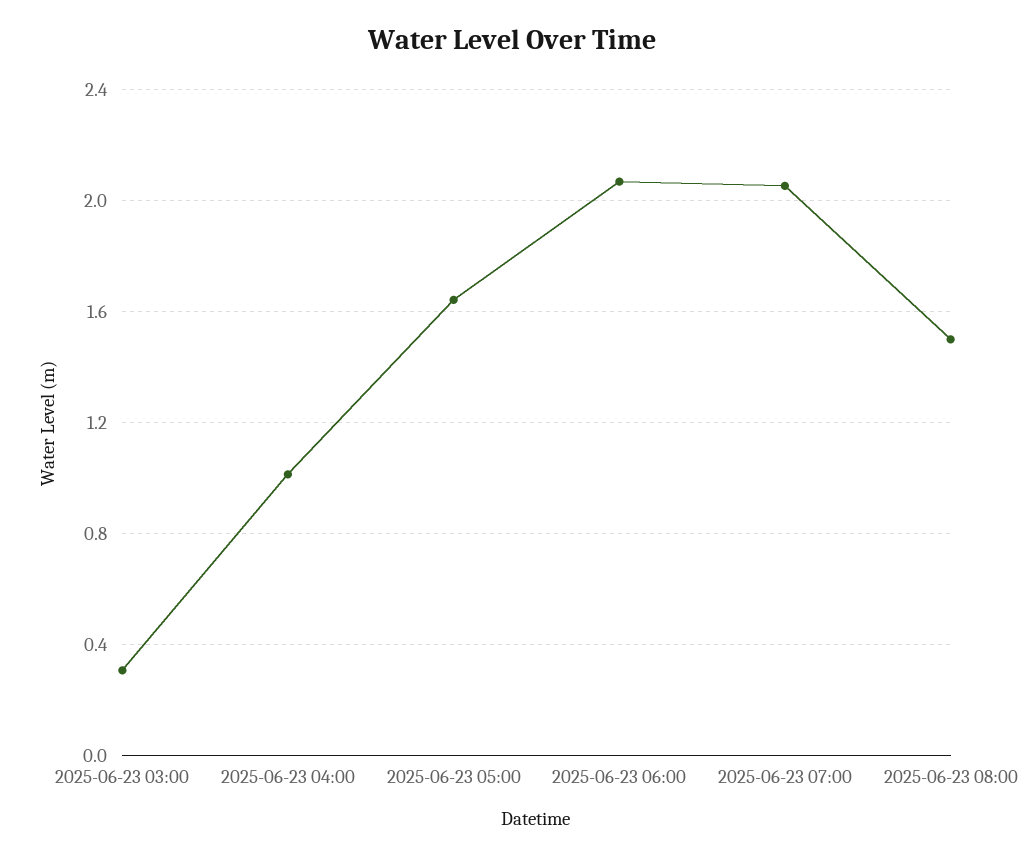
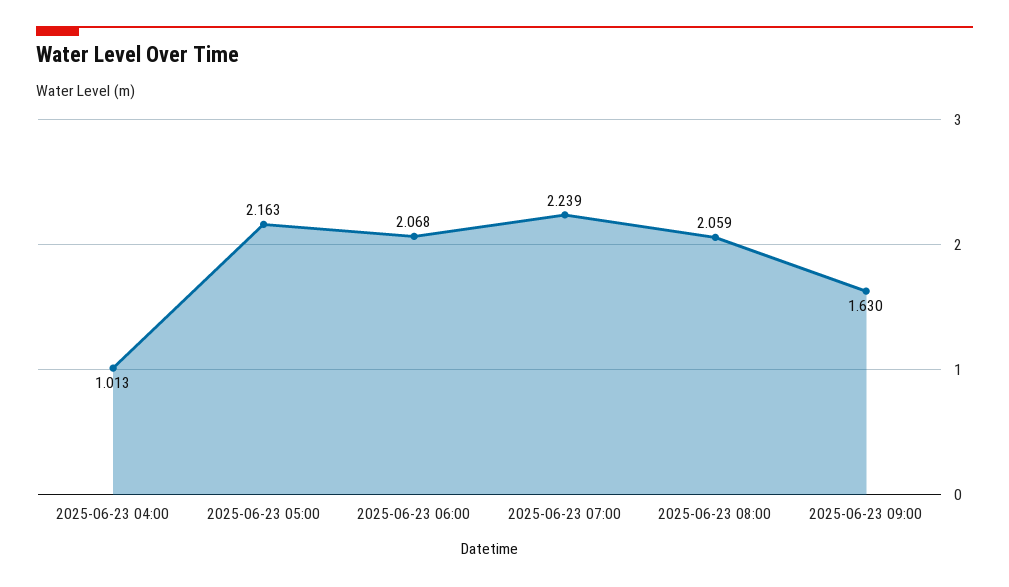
2025-06-23 03:00: 0.3 -> none
2025-06-23 05:00: 1.65 -> 2.163
2025-06-23 07:00: 2.05 -> 2.239
2025-06-23 08:00: 1.5 -> 2.059
2025-06-23 09:00: none -> 1.63

